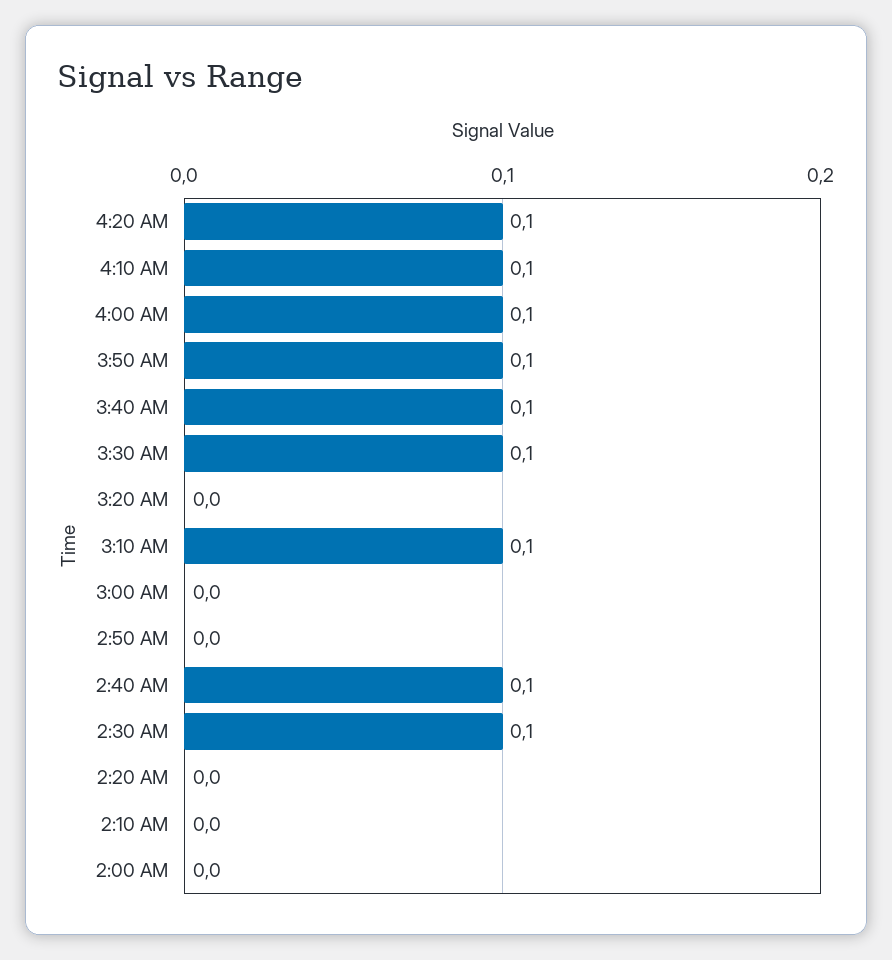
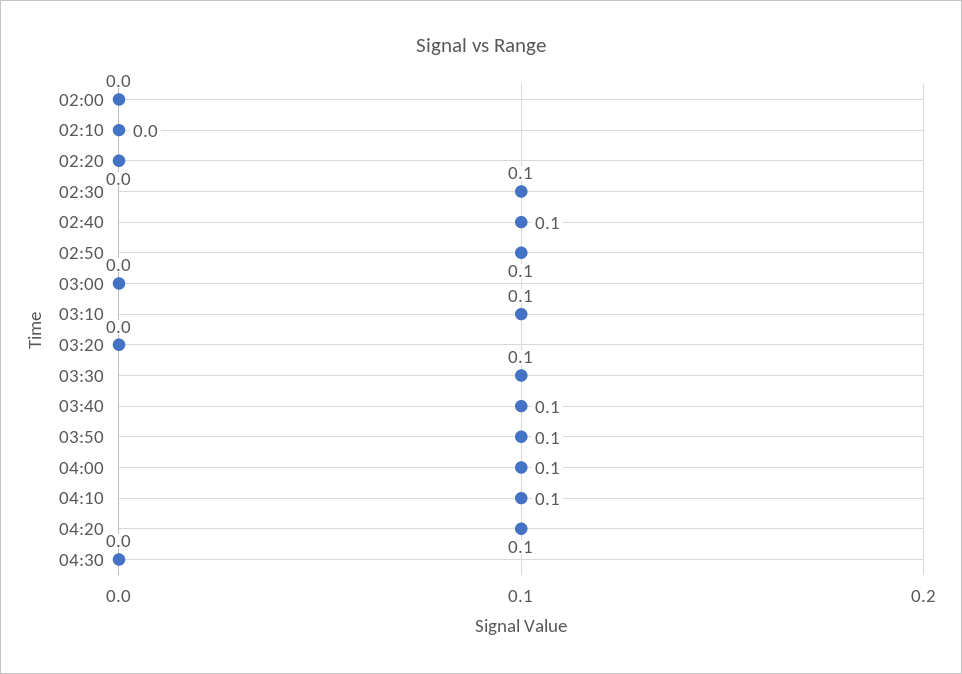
2:50 AM: 0 -> 0.1
04:30: none -> 0

